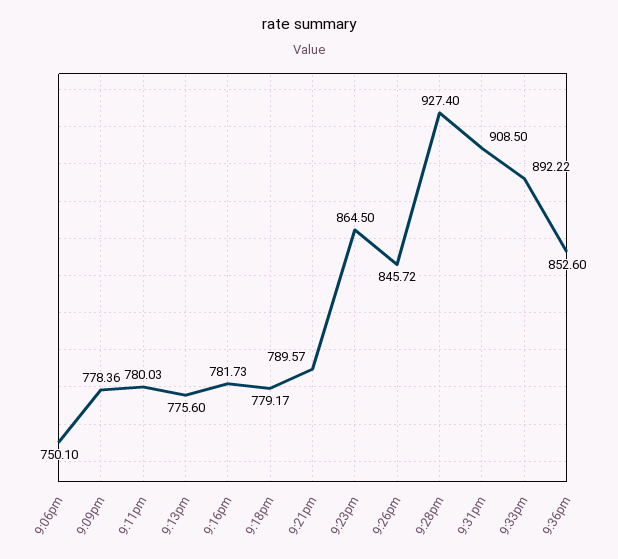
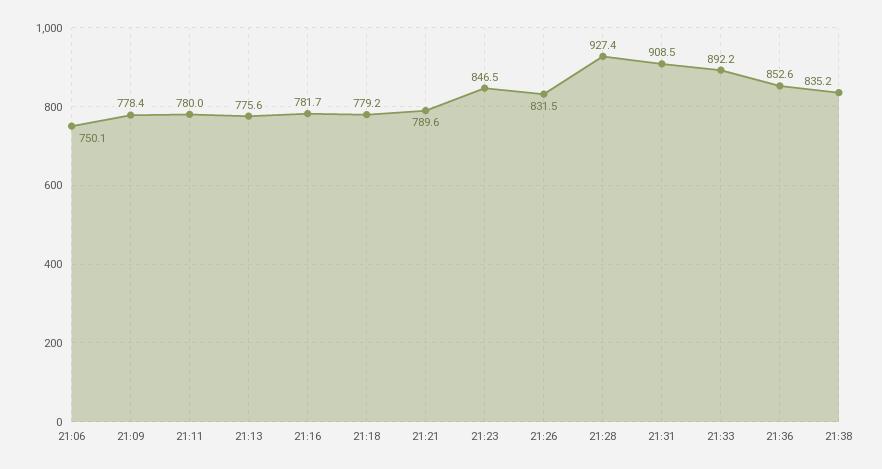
9:23pm: 864.5 -> 846.5
9:26pm: 845.72 -> 831.5
21:38: none -> 835.2

